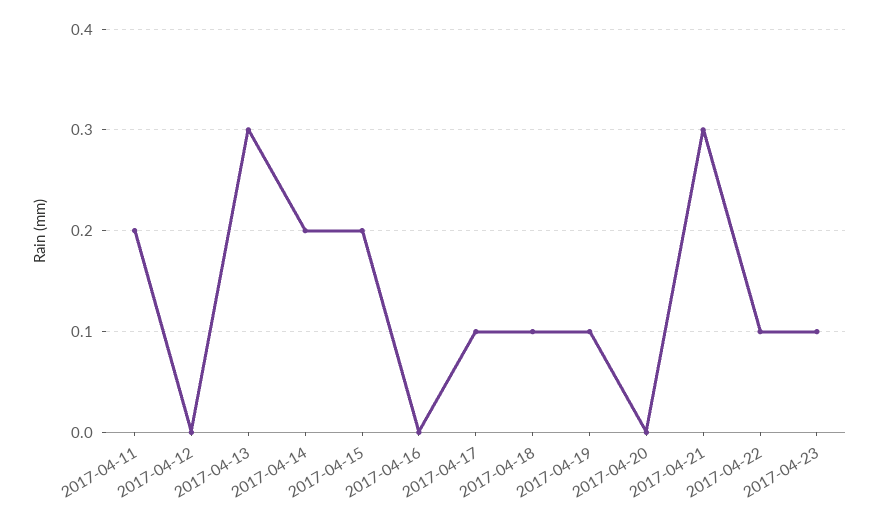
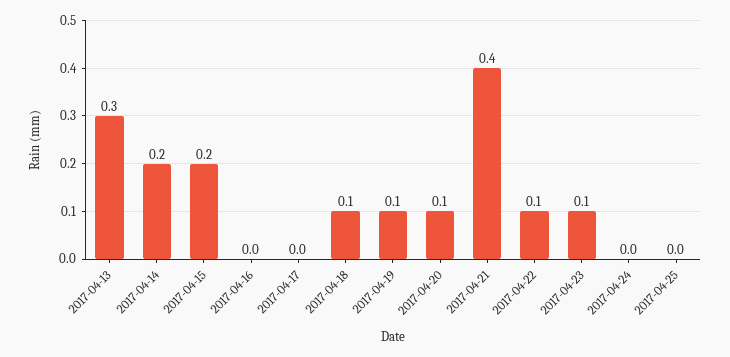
2017-04-11: 0.2 -> none
2017-04-12: 0 -> none
2017-04-17: 0.1 -> 0
2017-04-20: 0 -> 0.1
2017-04-21: 0.3 -> 0.4
2017-04-24: none -> 0
2017-04-25: none -> 0

